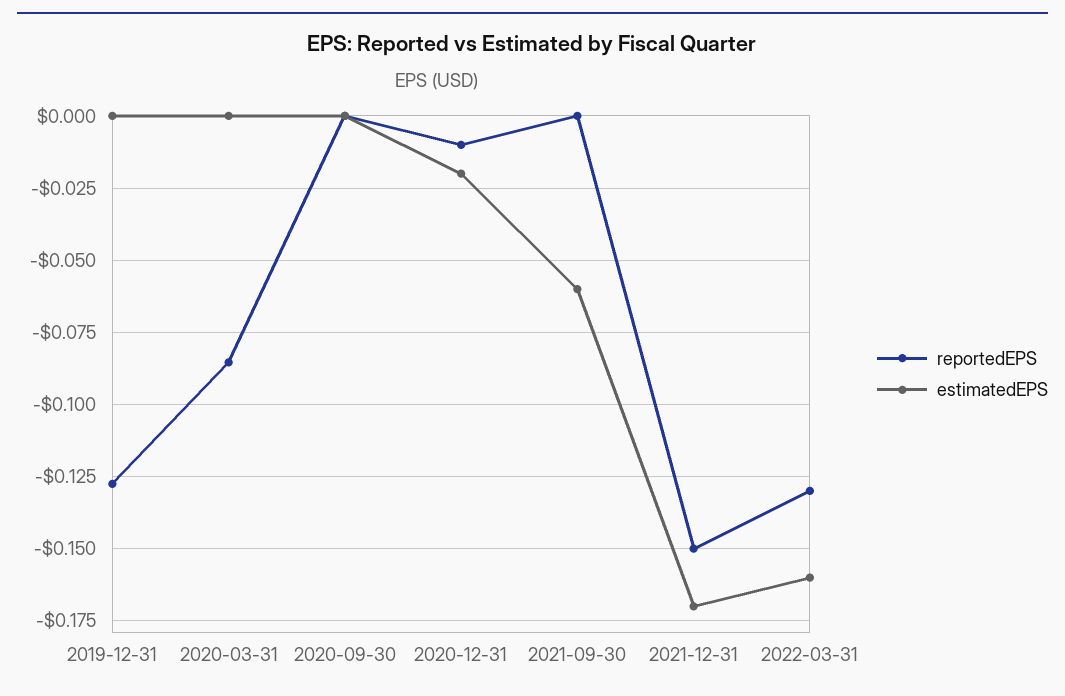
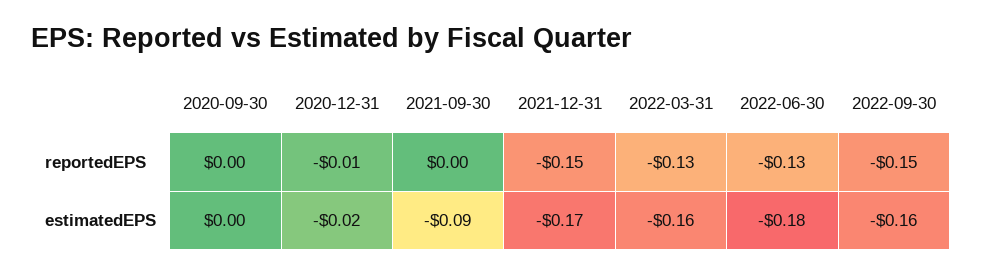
reportedEPS, 2019-12-31: -0.1275 -> none
estimatedEPS, 2019-12-31: 0 -> none
reportedEPS, 2020-03-31: -0.085 -> none
estimatedEPS, 2020-03-31: 0 -> none
estimatedEPS, 2021-09-30: -0.06 -> -0.09
reportedEPS, 2022-06-30: none -> -0.13
reportedEPS, 2022-09-30: none -> -0.15
estimatedEPS, 2022-06-30: none -> -0.18
estimatedEPS, 2022-09-30: none -> -0.16

